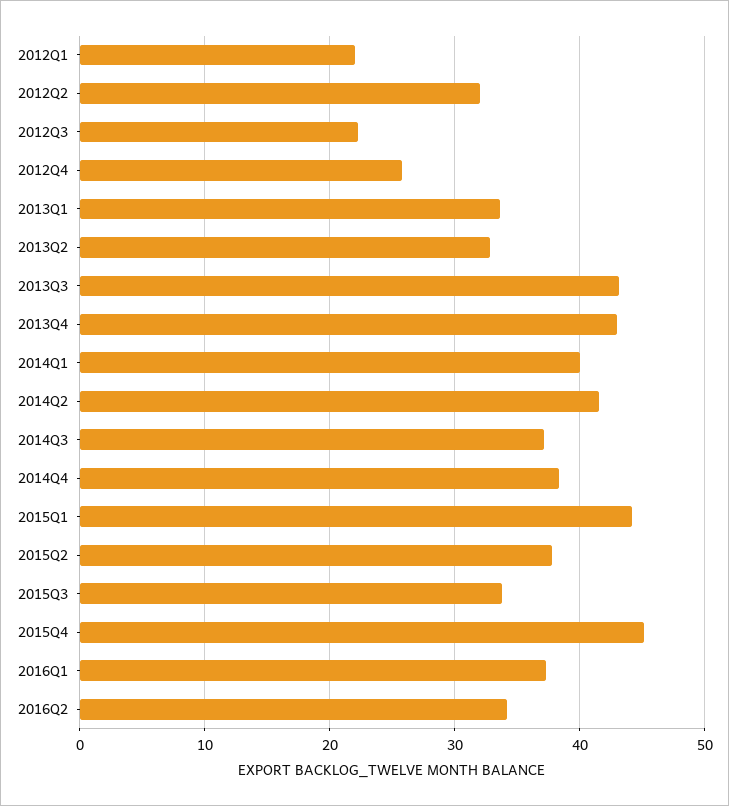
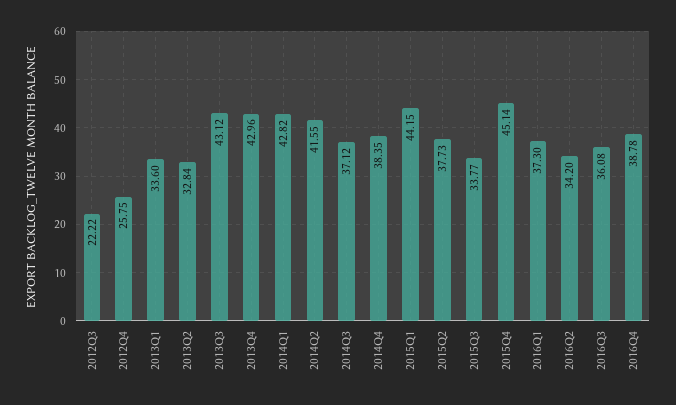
2012Q1: 22 -> none
2012Q2: 32 -> none
2014Q1: 40 -> 42.82
2016Q3: none -> 36.08
2016Q4: none -> 38.78

